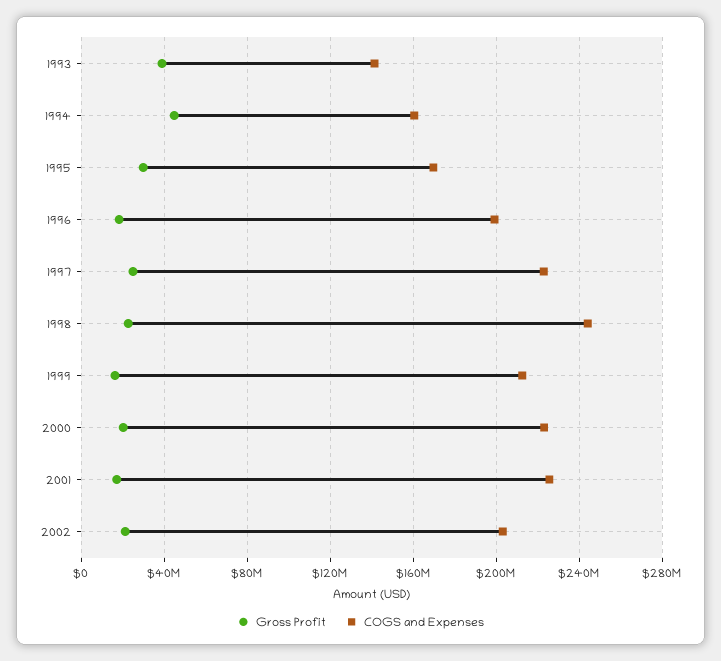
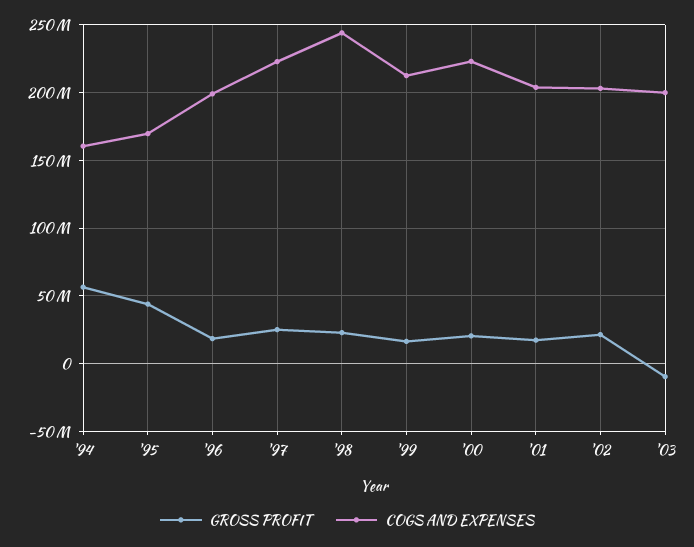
Gross Profit, 1993: 40000000 -> none
COGS and Expenses, 1993: 140000000 -> none
Gross Profit, 1994: 45000000 -> 55000000
Gross Profit, 1995: 30000000 -> 45000000
COGS and Expenses, 2001: 225000000 -> 205000000
Gross Profit, '03: none -> -10000000
COGS and Expenses, '03: none -> 200000000

